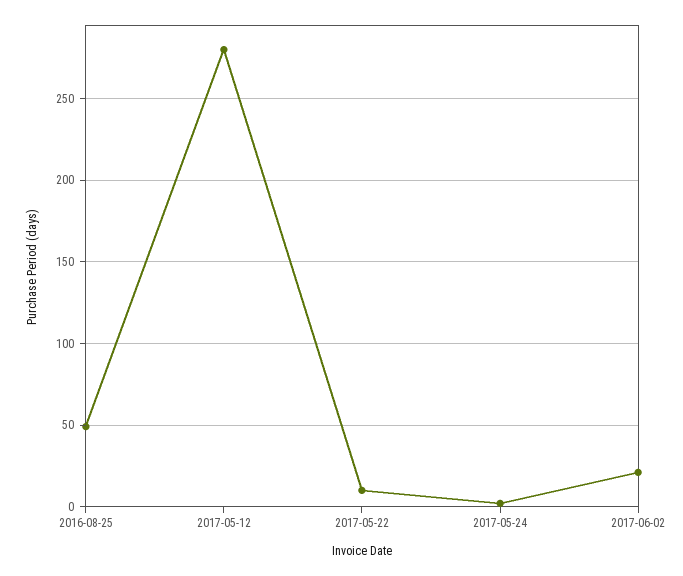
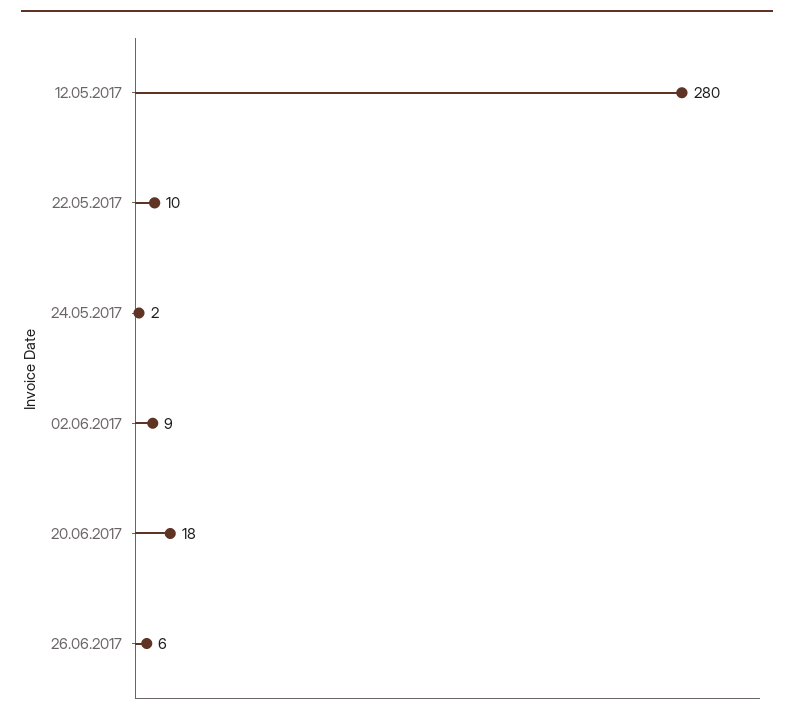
2016-08-25: 50 -> none
2017-06-02: 20 -> 9
20.06.2017: none -> 18
26.06.2017: none -> 6

